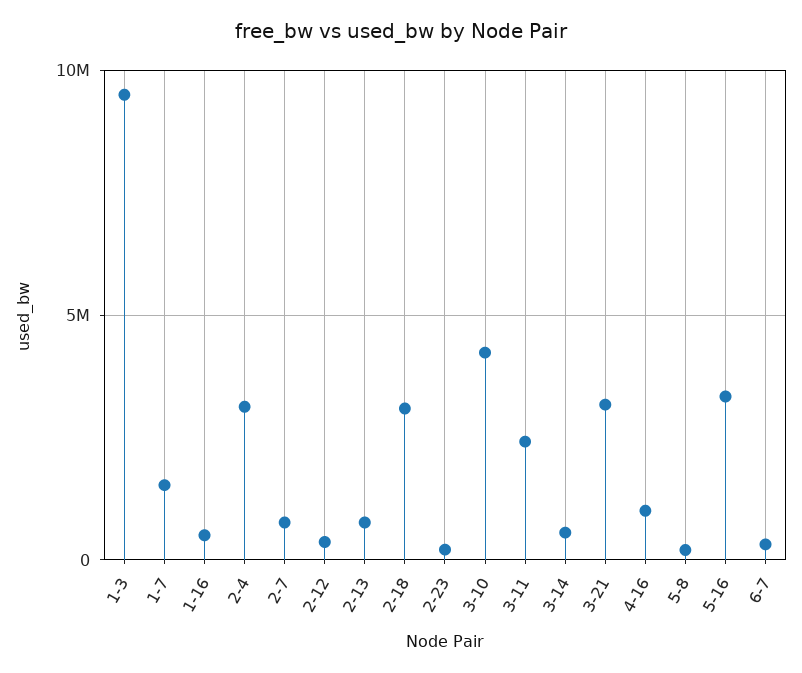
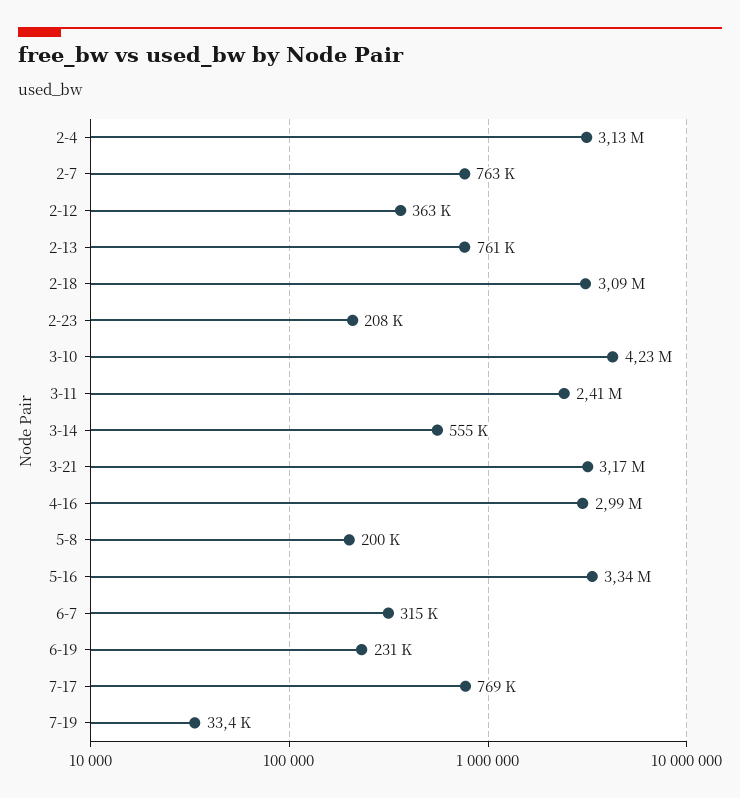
1-3: 9500000 -> none
1-7: 1500000 -> none
1-16: 500000 -> none
4-16: 1000000 -> 2990000
6-19: none -> 231000
7-17: none -> 769000
7-19: none -> 33400

